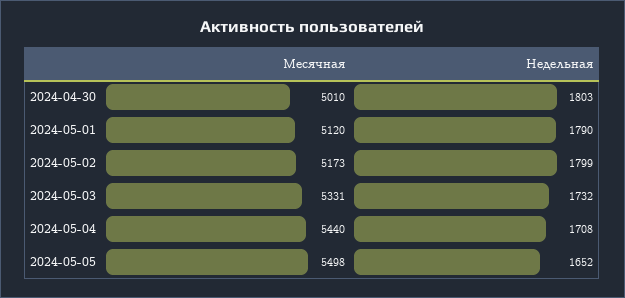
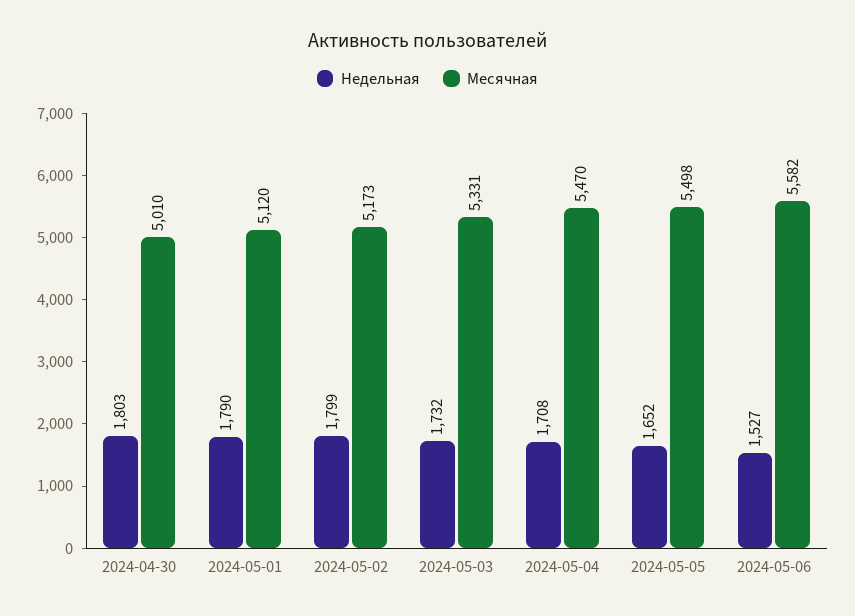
Месячная, 2024-05-04: 5440 -> 5470
Недельная, 2024-05-06: none -> 1527
Месячная, 2024-05-06: none -> 5582

